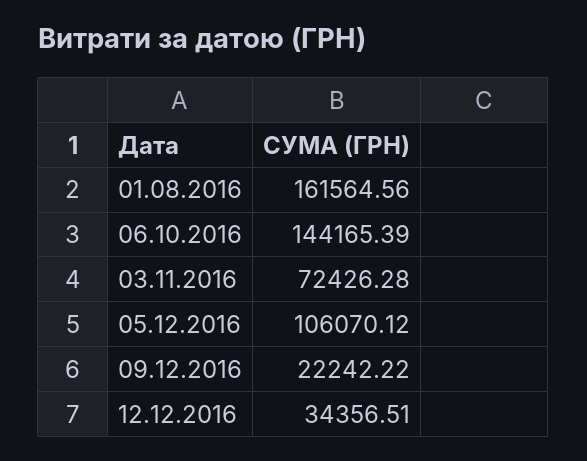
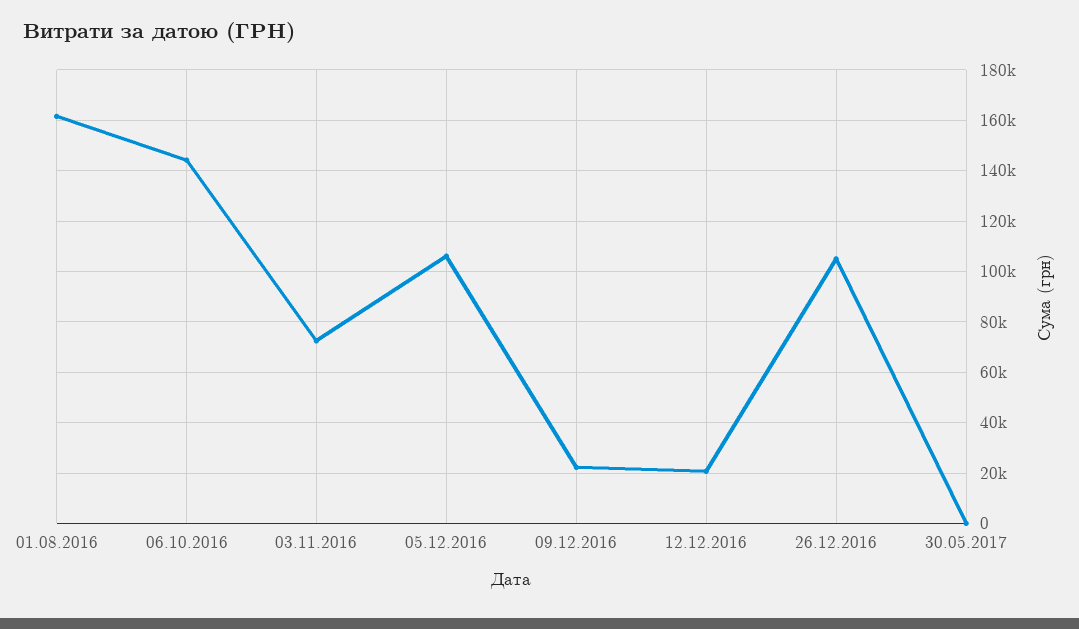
12.12.2016: 34356.51 -> 20000
26.12.2016: none -> 105000
30.05.2017: none -> 0

